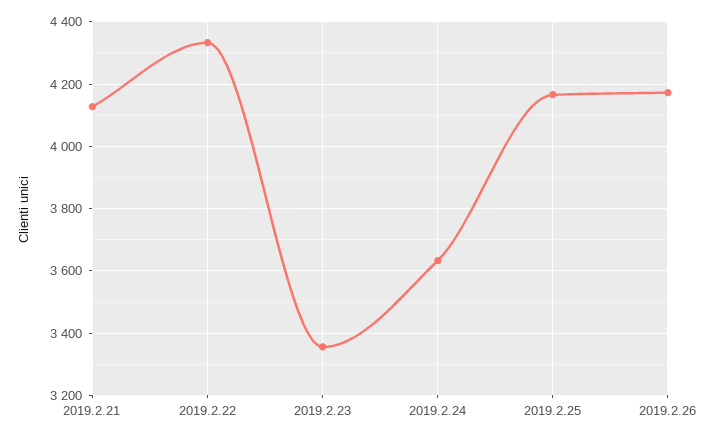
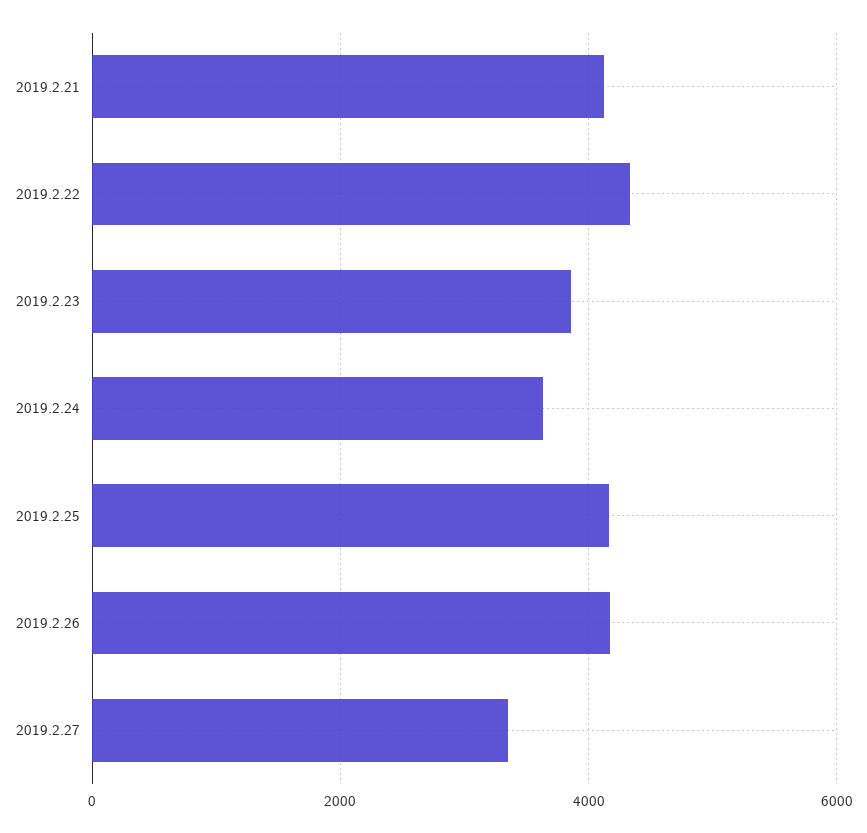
2019.2.23: 3360 -> 3800
2019.2.27: none -> 3400

